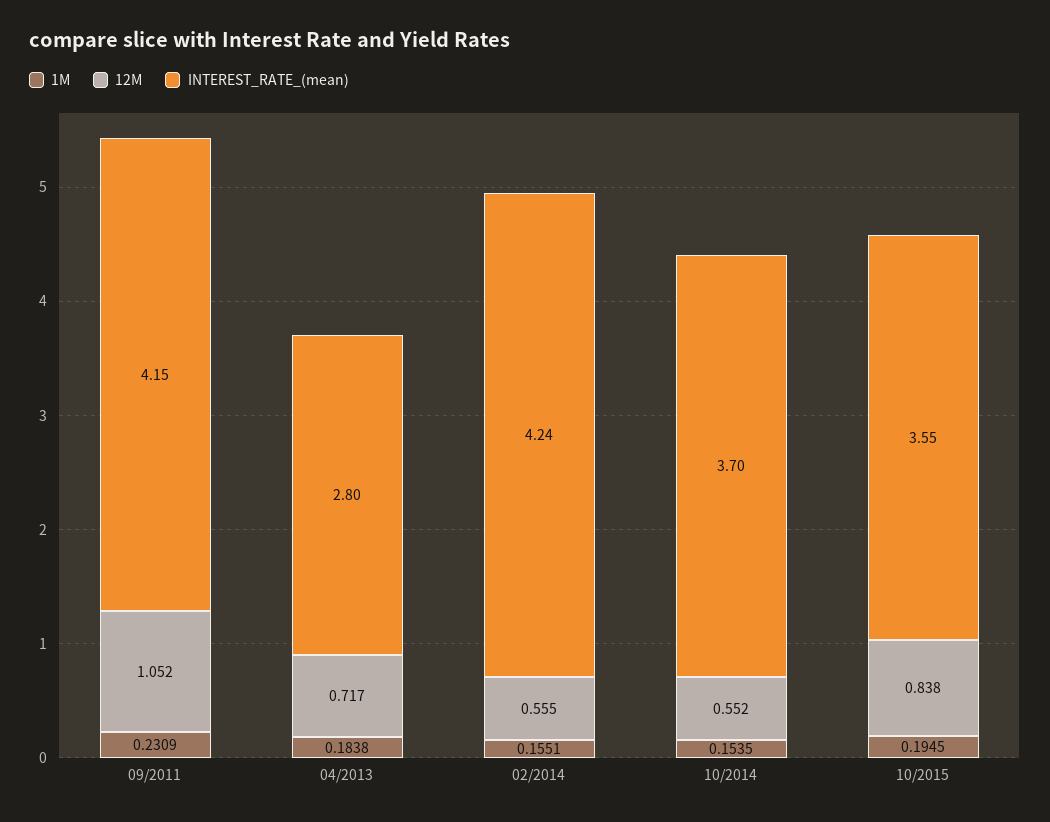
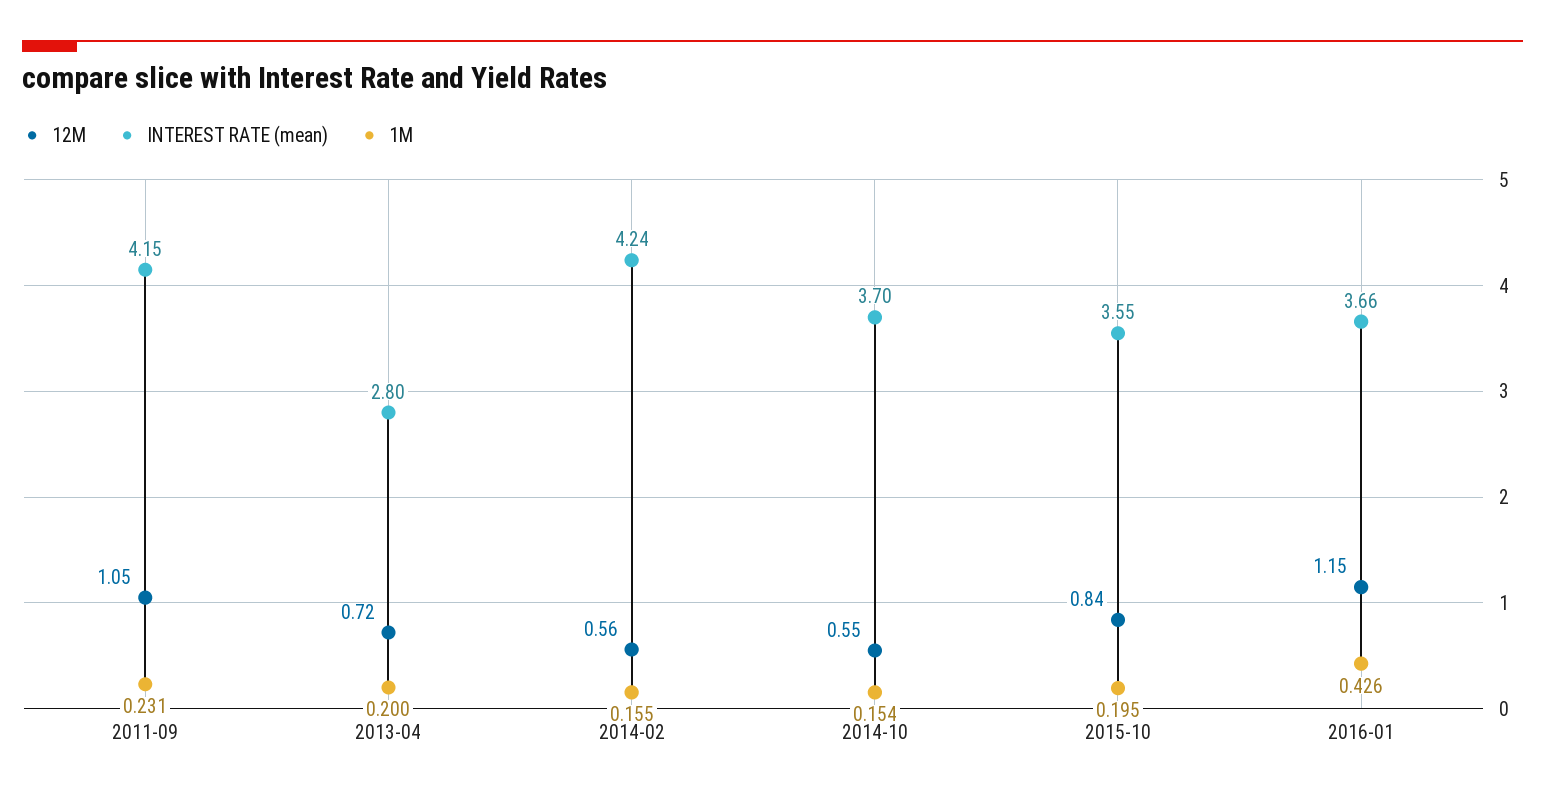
1M, 04/2013: 0.1838 -> 0.2
12M, 2016-01: none -> 1.15
INTEREST_RATE_(mean), 2016-01: none -> 3.66
1M, 2016-01: none -> 0.426

